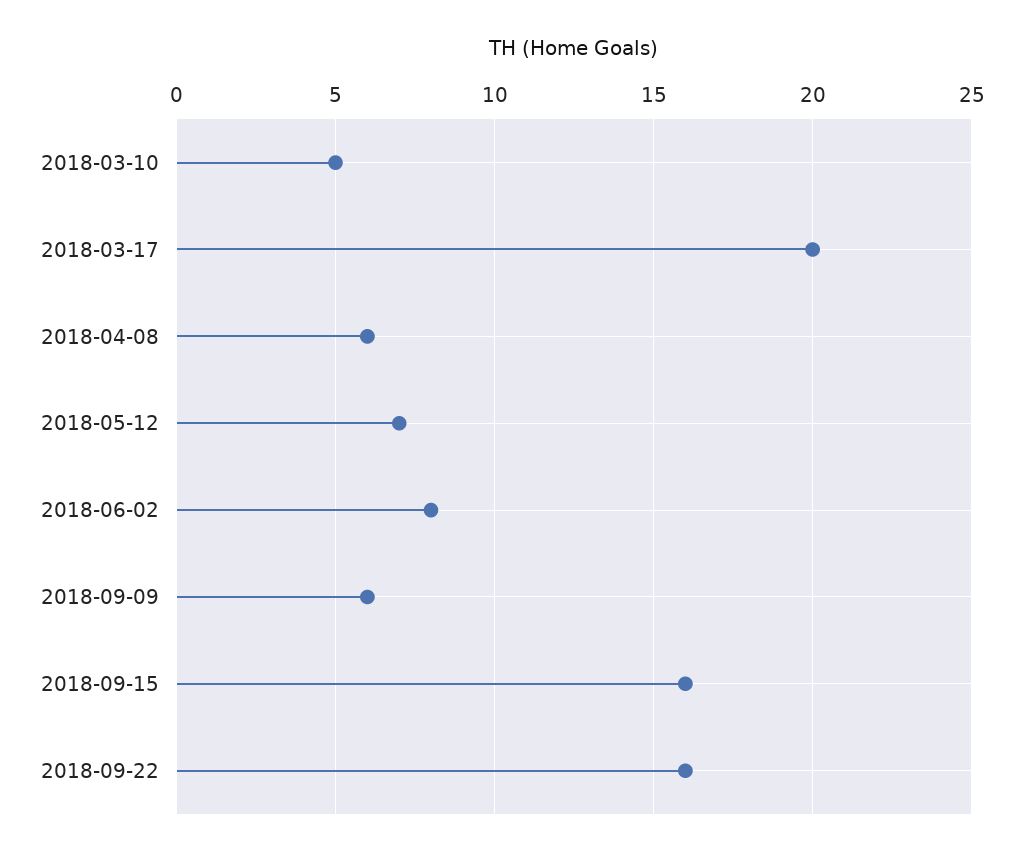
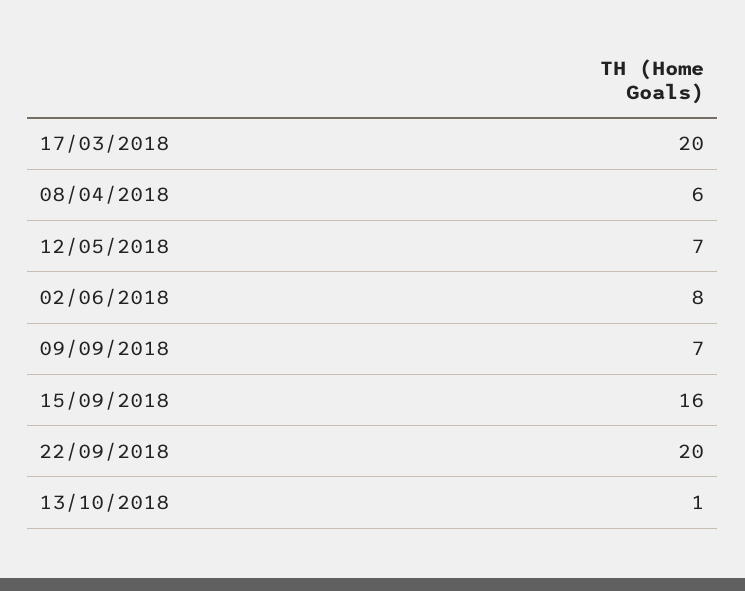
2018-03-10: 5 -> none
2018-09-09: 6 -> 7
2018-09-22: 16 -> 20
13/10/2018: none -> 1

